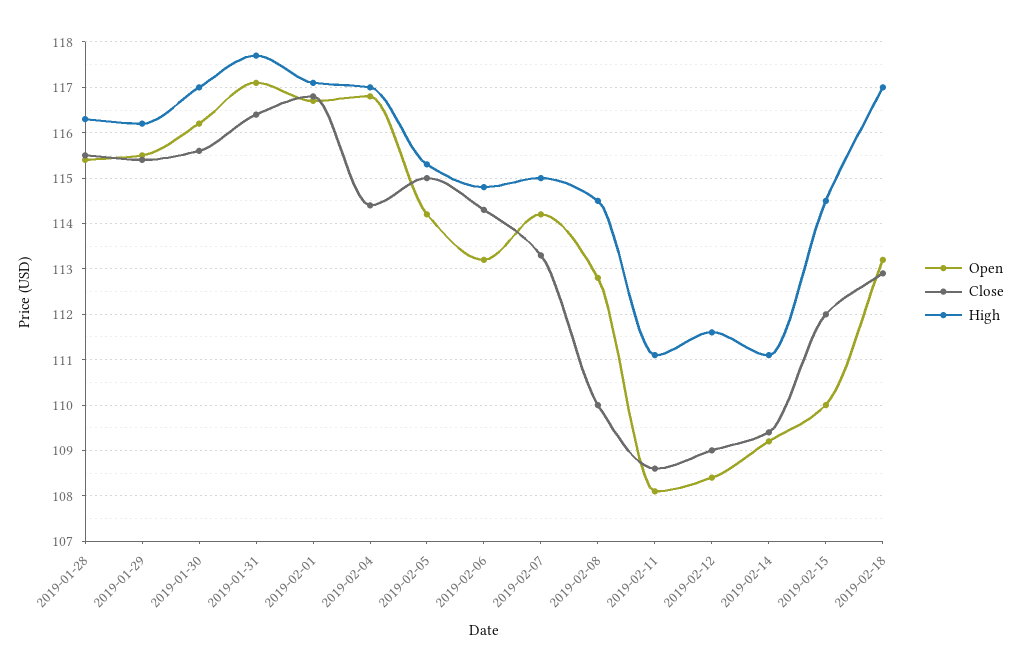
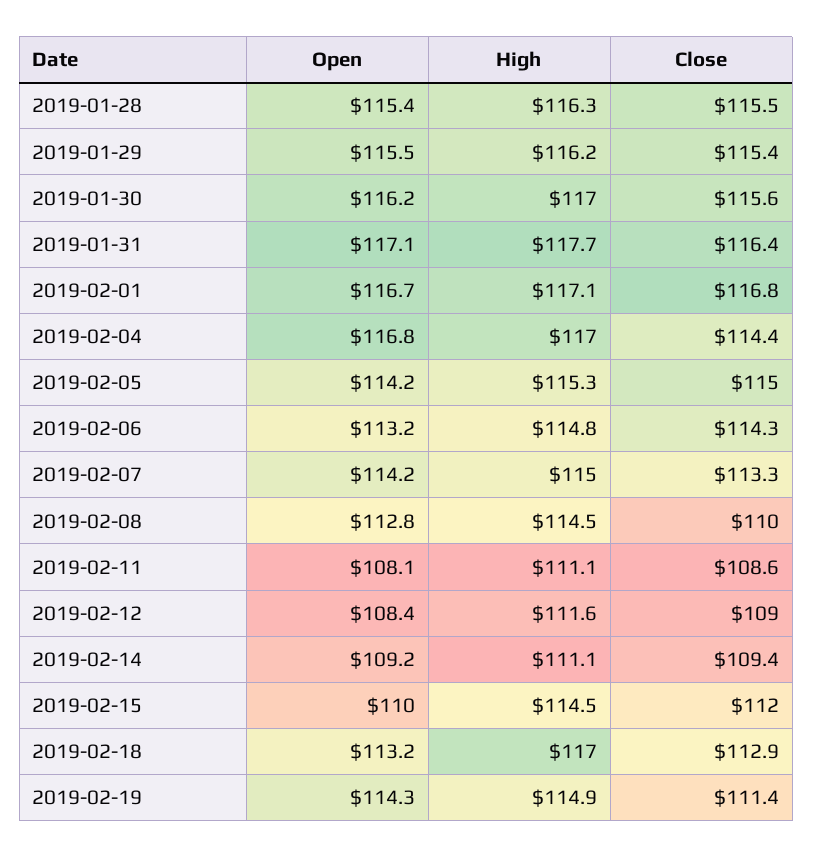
Open, 2019-02-19: none -> 114.3
High, 2019-02-19: none -> 114.9
Close, 2019-02-19: none -> 111.4

